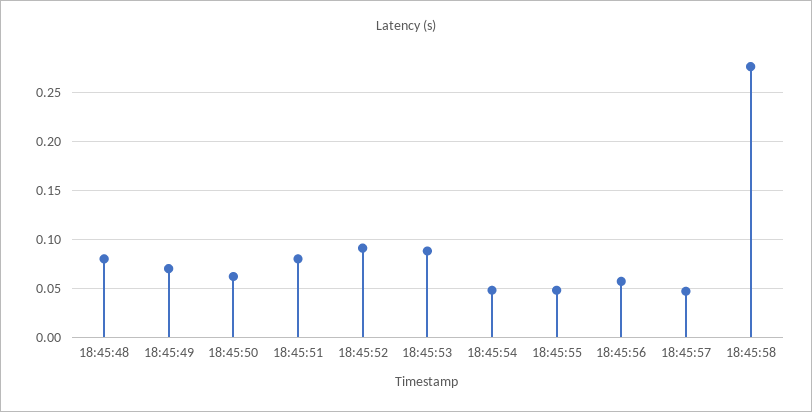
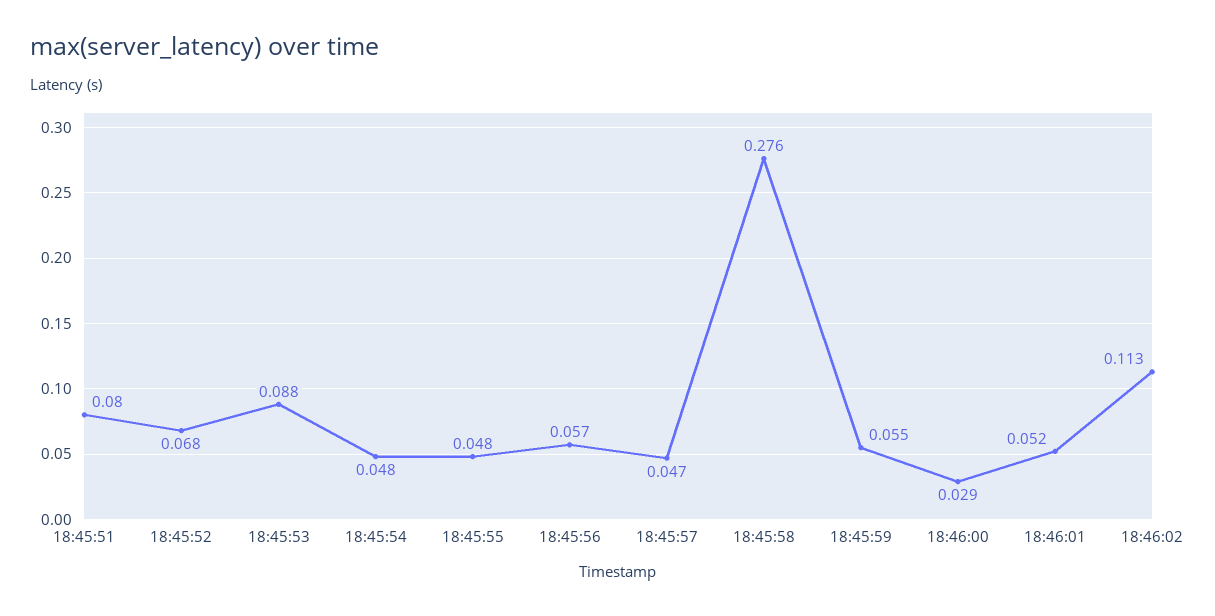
18:45:48: 0.08 -> none
18:45:49: 0.07 -> none
18:45:50: 0.06 -> none
18:45:52: 0.09 -> 0.068
18:45:59: none -> 0.055
18:46:00: none -> 0.029
18:46:01: none -> 0.052
18:46:02: none -> 0.113

